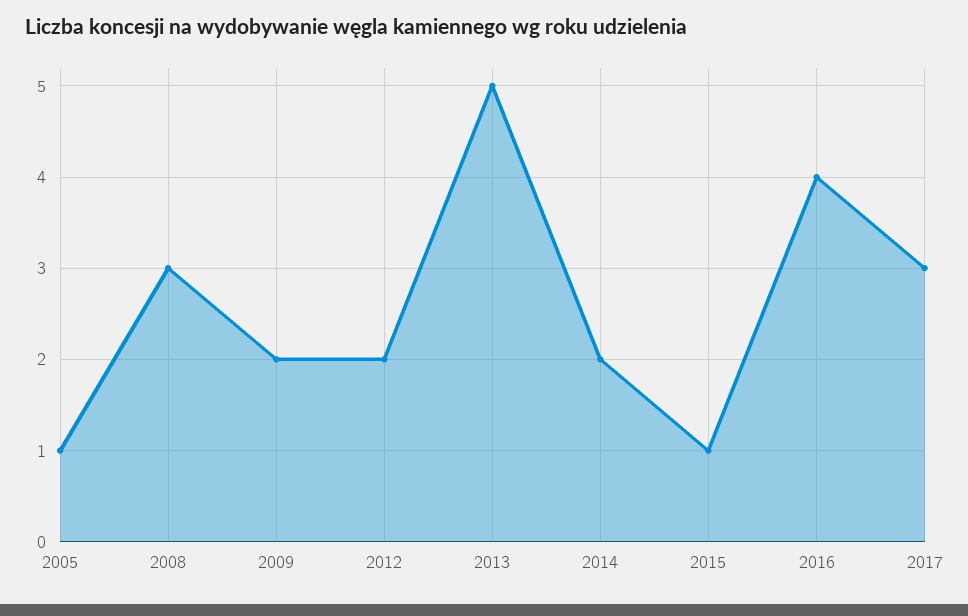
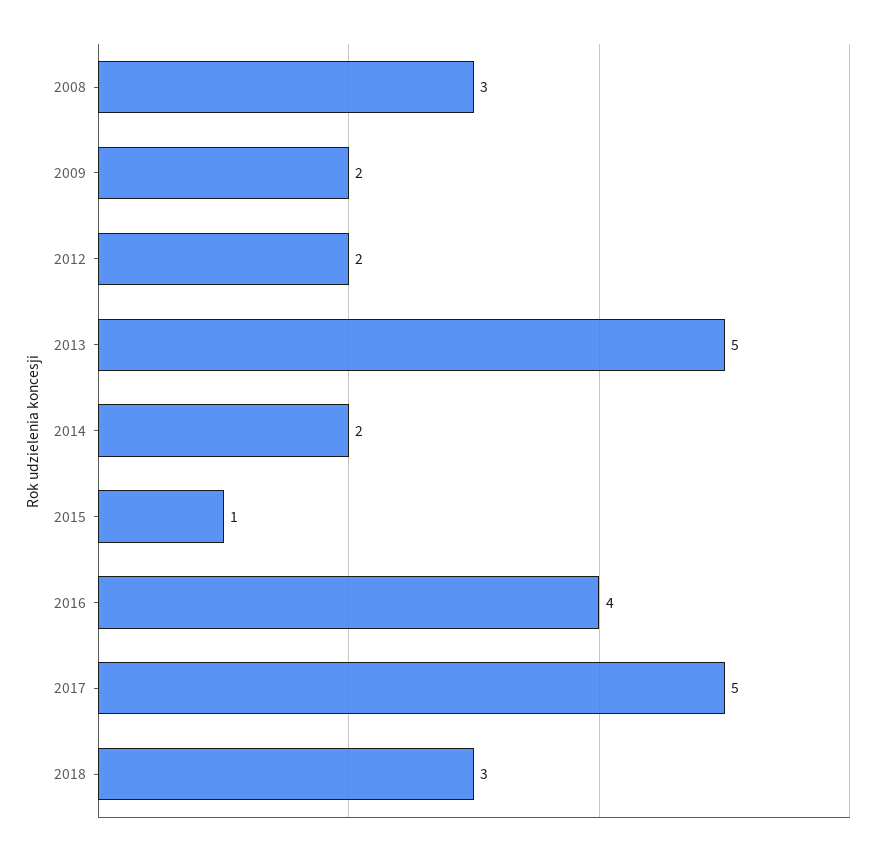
2005: 1 -> none
2017: 3 -> 5
2018: none -> 3

